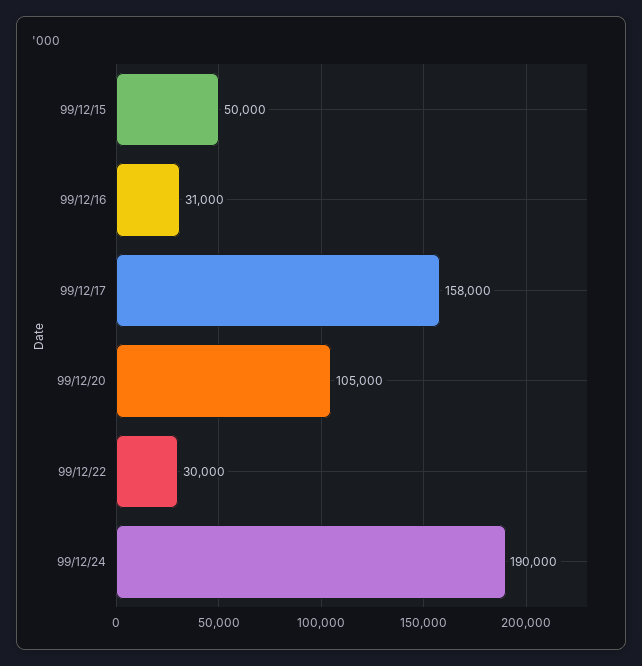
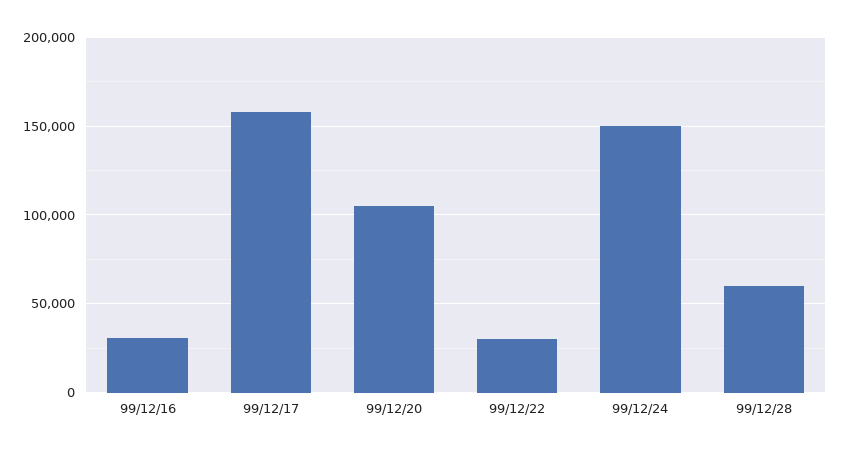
99/12/15: 50000 -> none
99/12/24: 190000 -> 150000
99/12/28: none -> 60000

